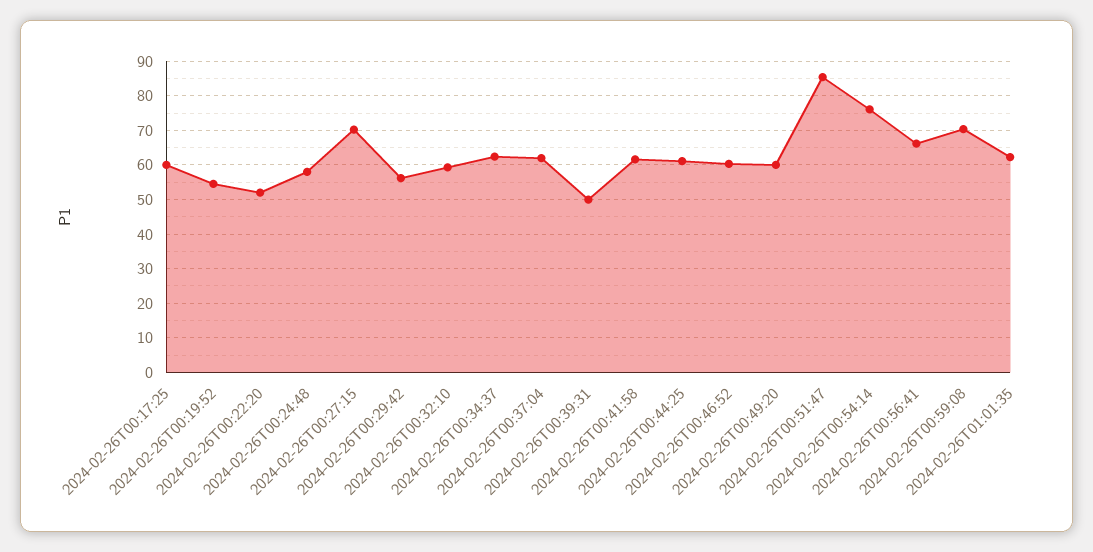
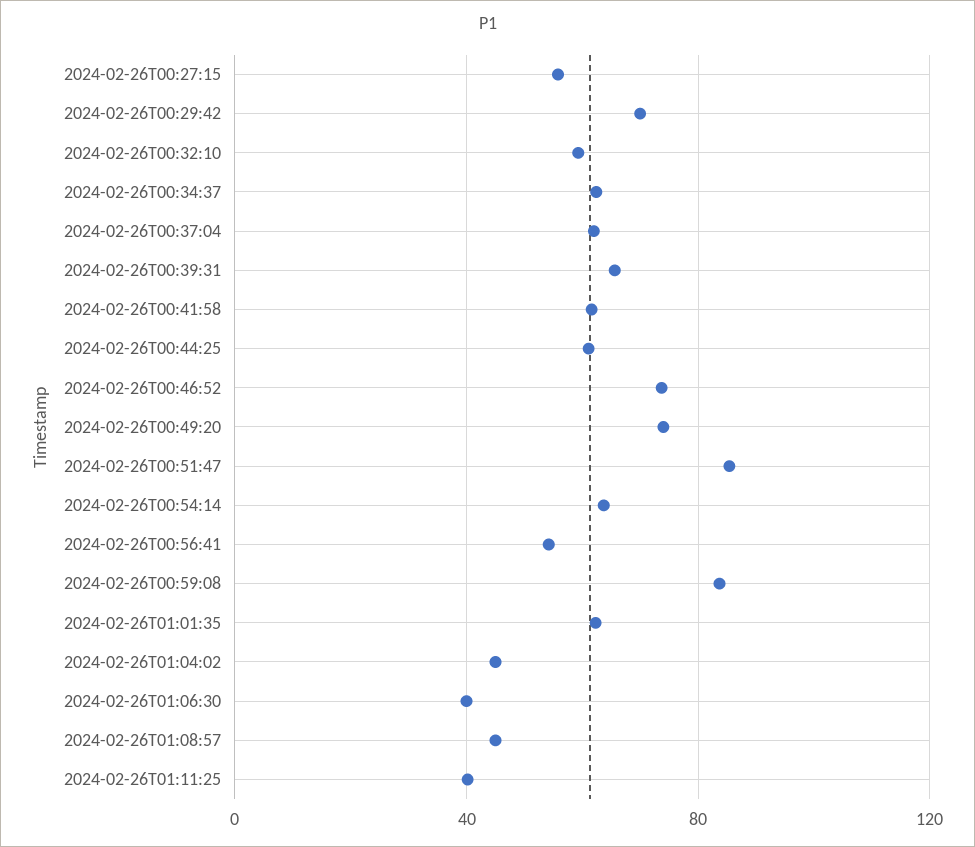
2024-02-26T00:17:25: 60 -> none
2024-02-26T00:19:52: 54 -> none
2024-02-26T00:22:20: 52 -> none
2024-02-26T00:24:48: 58 -> none
2024-02-26T00:27:15: 70 -> 55
2024-02-26T00:29:42: 56 -> 70
2024-02-26T00:39:31: 50 -> 65
2024-02-26T00:46:52: 60 -> 75
2024-02-26T00:49:20: 60 -> 75
2024-02-26T00:54:14: 76 -> 65
2024-02-26T00:56:41: 66 -> 55
2024-02-26T00:59:08: 70 -> 85
2024-02-26T01:04:02: none -> 45
2024-02-26T01:06:30: none -> 40
2024-02-26T01:08:57: none -> 45
2024-02-26T01:11:25: none -> 40

